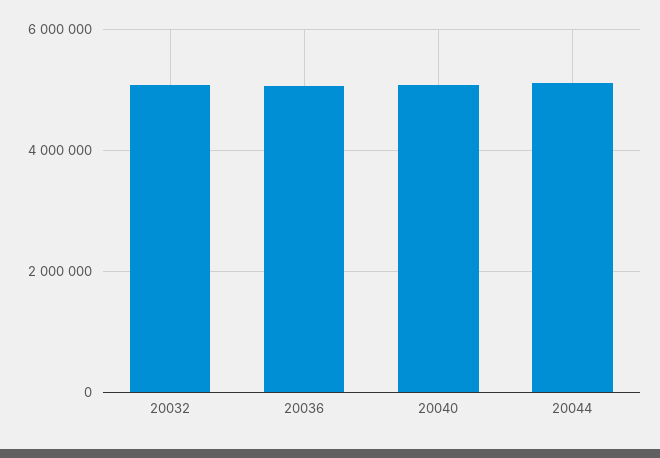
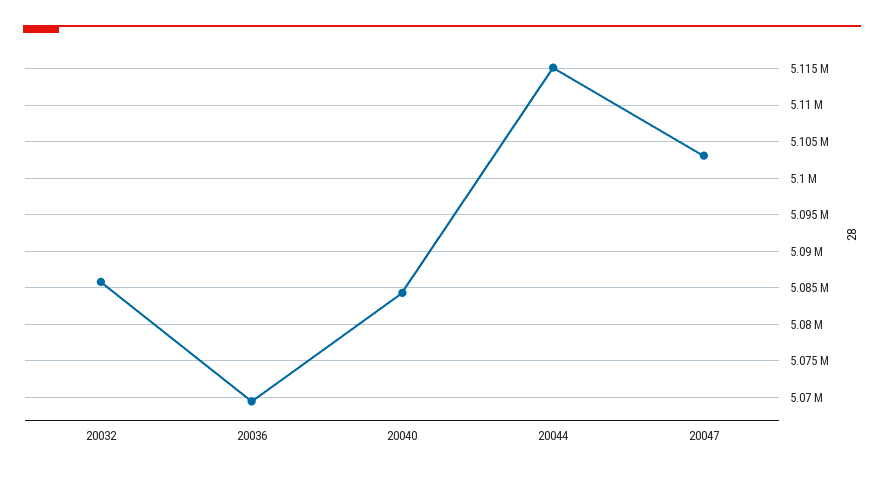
20047: none -> 5103000

